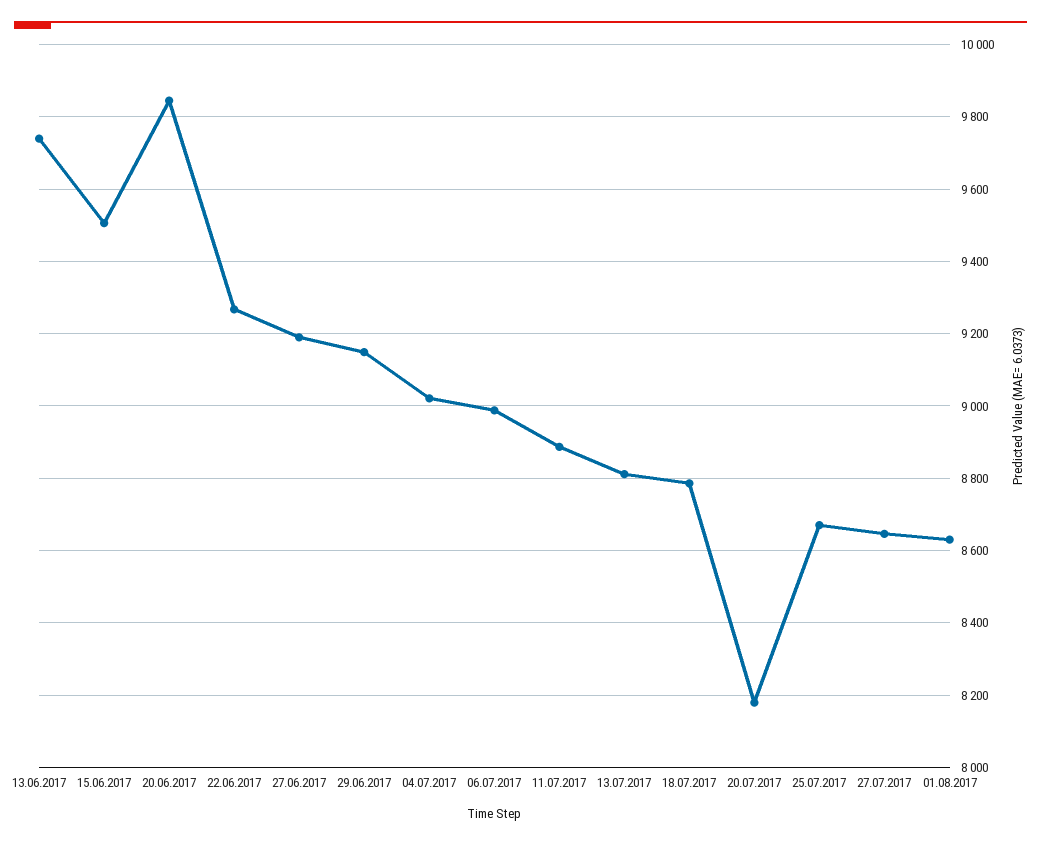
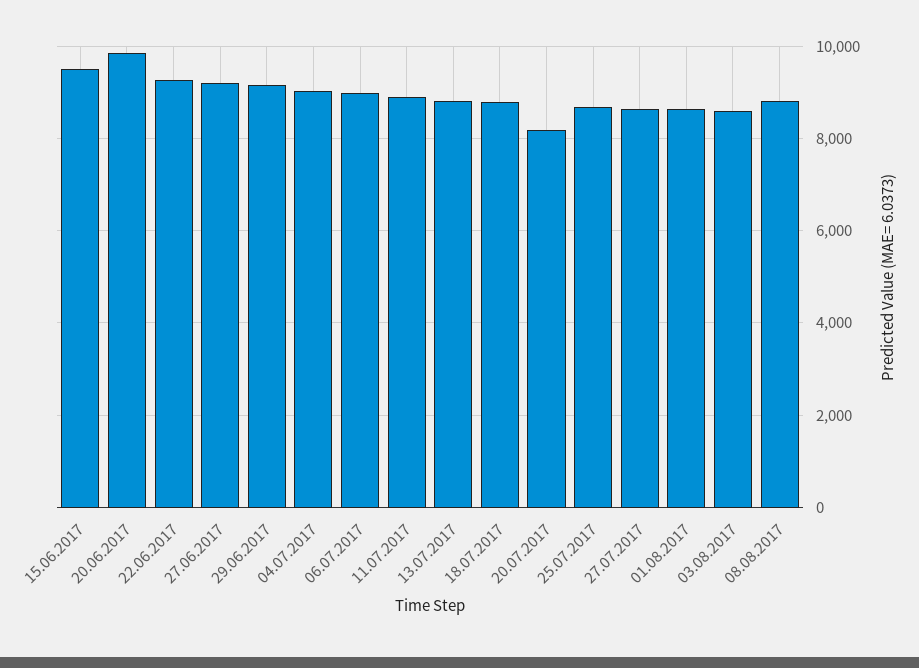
13.06.2017: 9740 -> none
03.08.2017: none -> 8600
08.08.2017: none -> 8800

